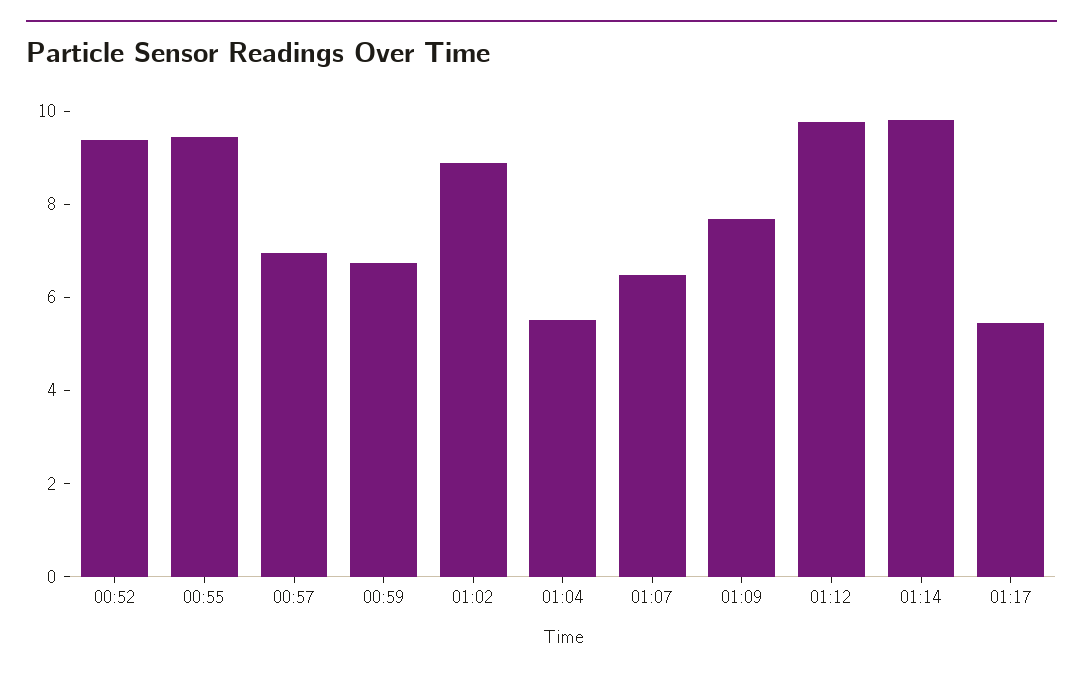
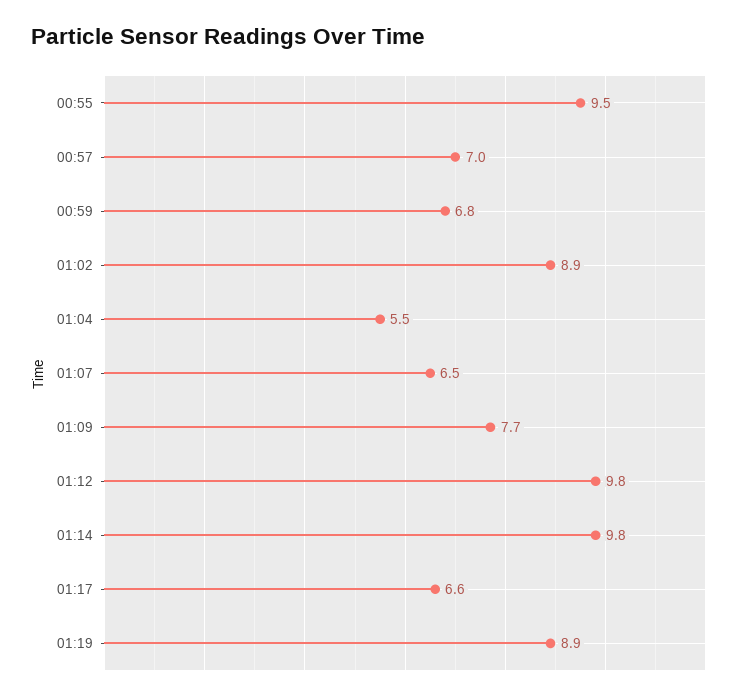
00:52: 9.5 -> none
01:17: 5.5 -> 6.6
01:19: none -> 8.9

